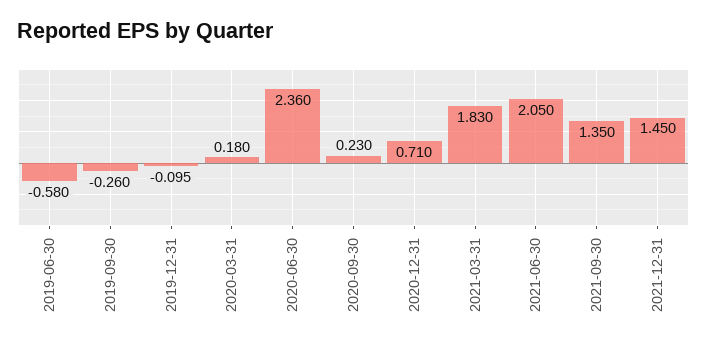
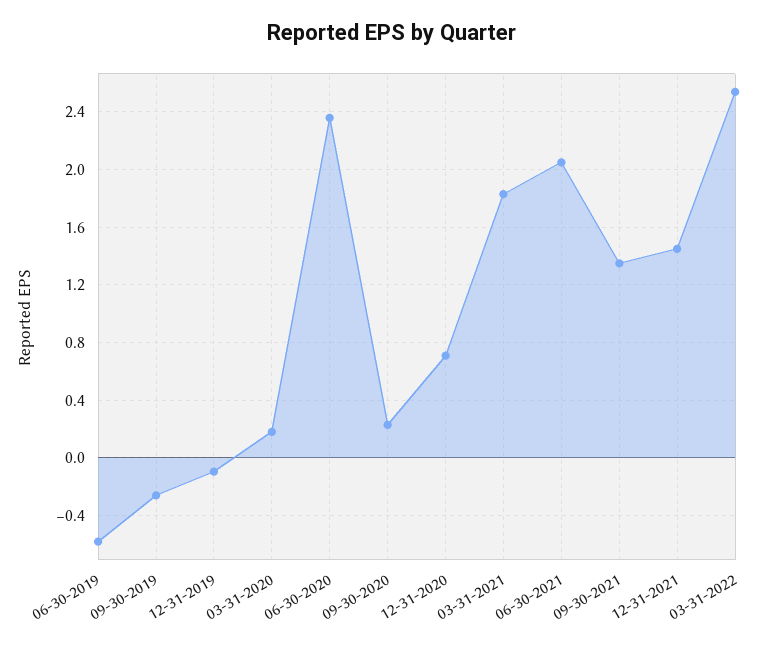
03-31-2022: none -> 2.55

